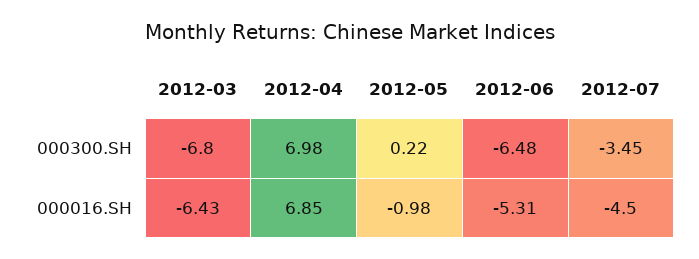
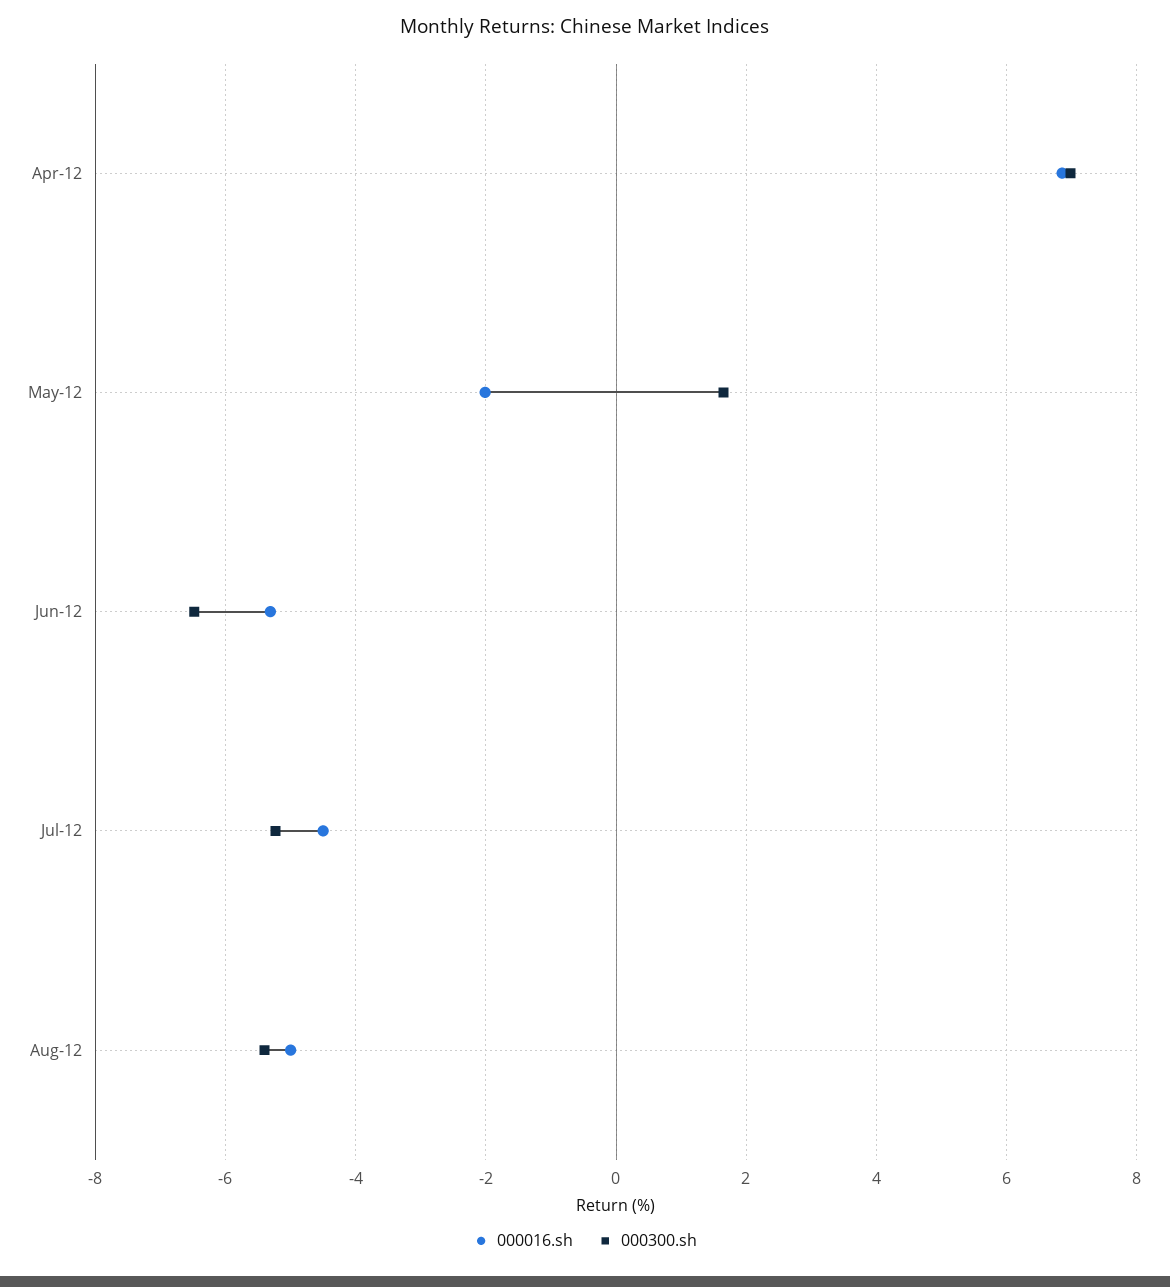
000300.SH, 2012-03: -6.8 -> none
000300.SH, 2012-05: 0.22 -> 1.6
000300.SH, 2012-07: -3.45 -> -5.2
000016.SH, 2012-03: -6.43 -> none
000016.SH, 2012-05: -0.98 -> -2
000016.SH, Aug-12: none -> -5
000300.SH, Aug-12: none -> -5.4

